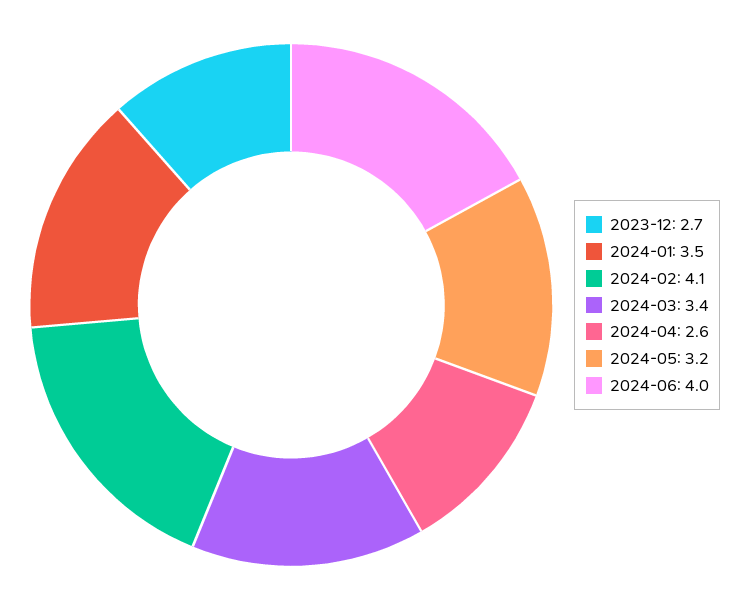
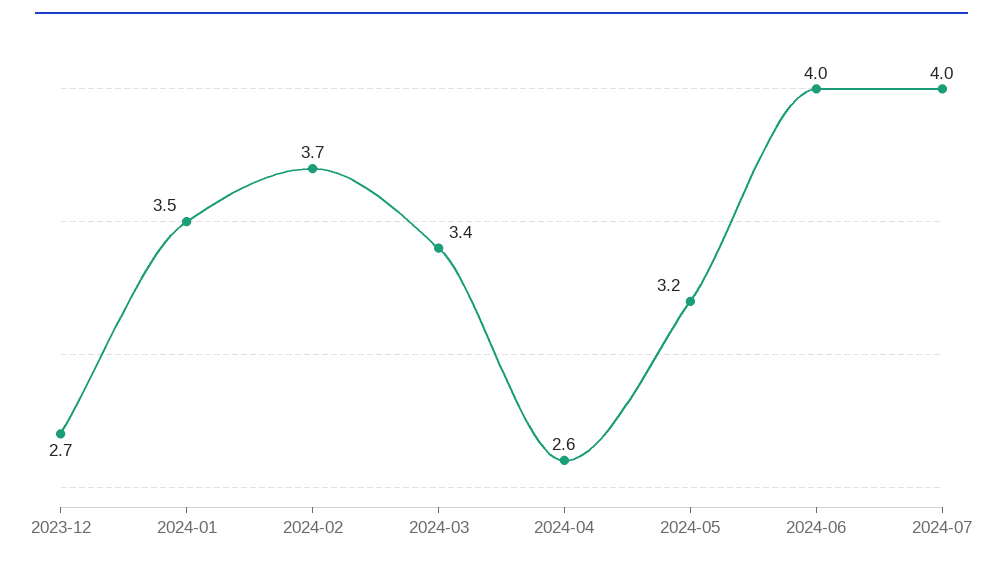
2024-02: 4.1 -> 3.7
2024-07: none -> 4

